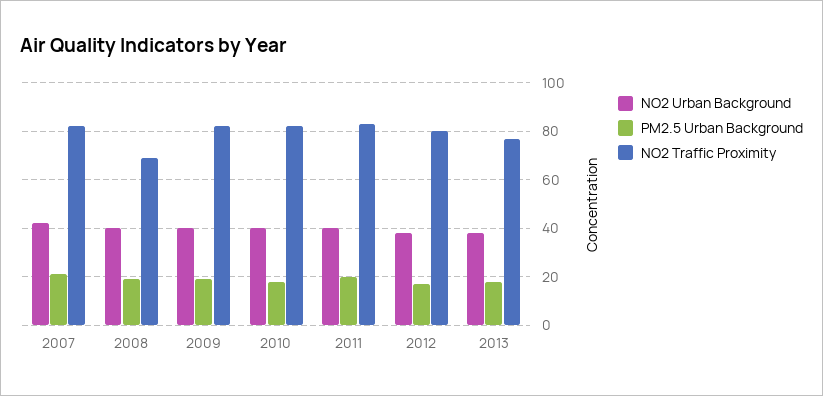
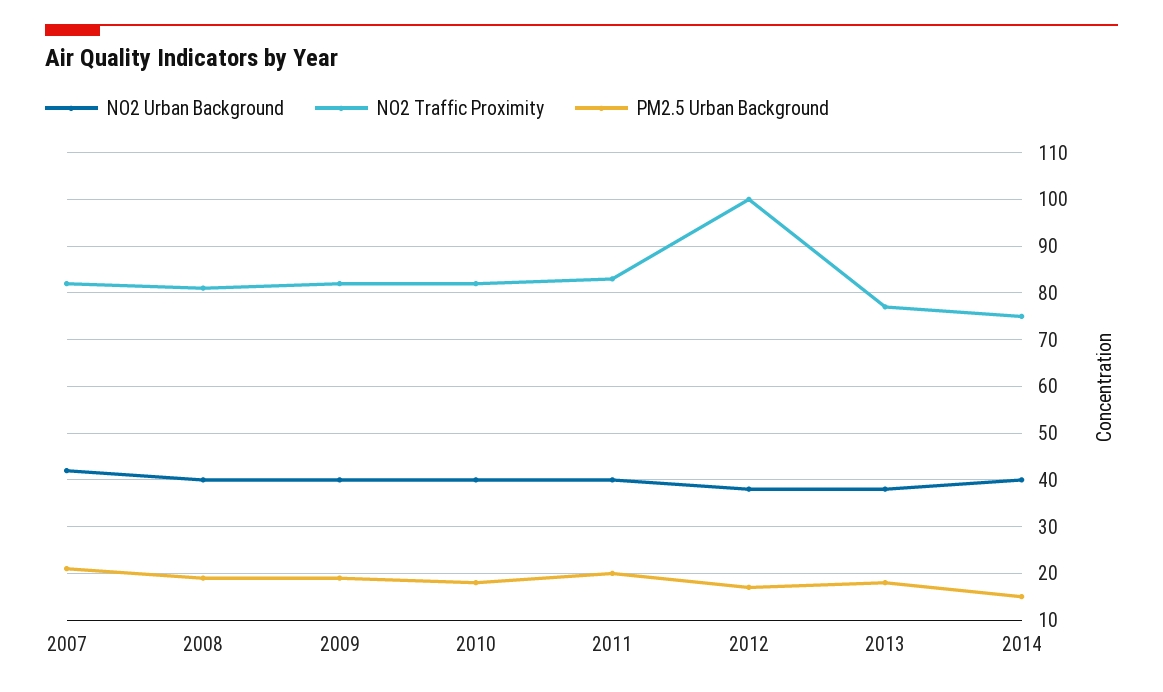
NO2 Traffic Proximity, 2008: 70 -> 80
NO2 Traffic Proximity, 2012: 80 -> 100
NO2 Urban Background, 2014: none -> 40
NO2 Traffic Proximity, 2014: none -> 75
PM2.5 Urban Background, 2014: none -> 15

